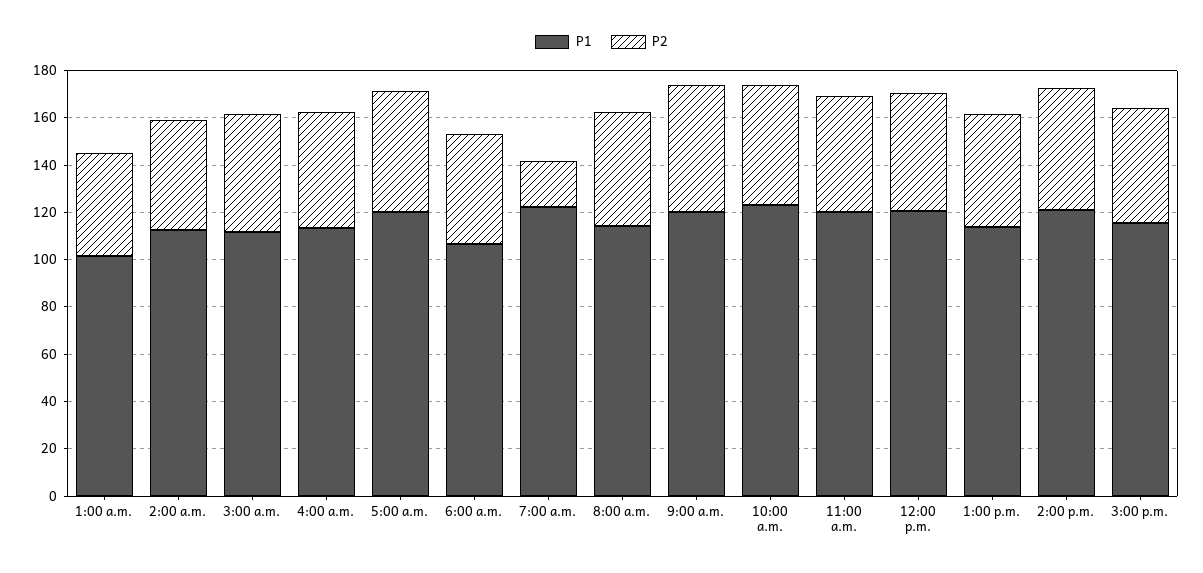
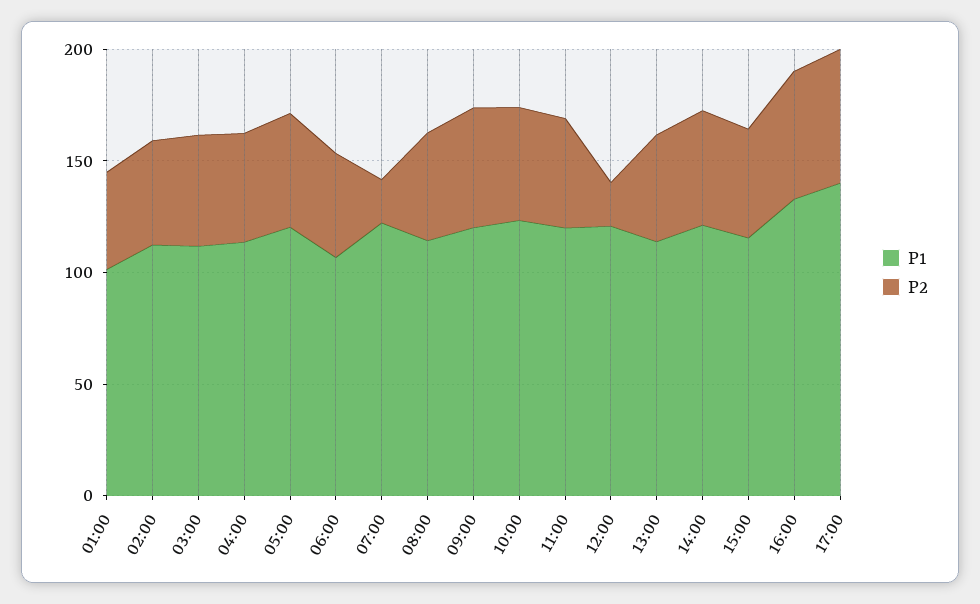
P2, 12:00 p.m.: 50 -> 20
P1, 16:00: none -> 130
P2, 16:00: none -> 60
P1, 17:00: none -> 140
P2, 17:00: none -> 60

